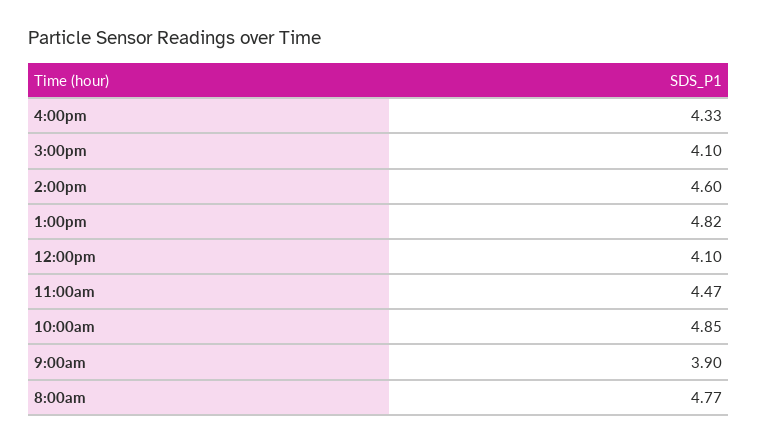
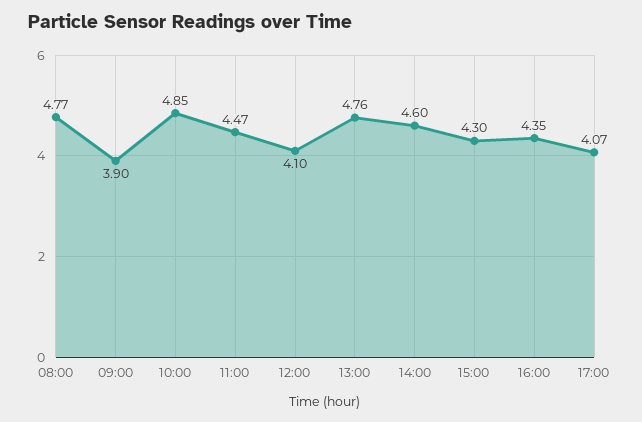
4:00pm: 4.33 -> 4.35
3:00pm: 4.1 -> 4.3
1:00pm: 4.82 -> 4.76
17:00: none -> 4.07

